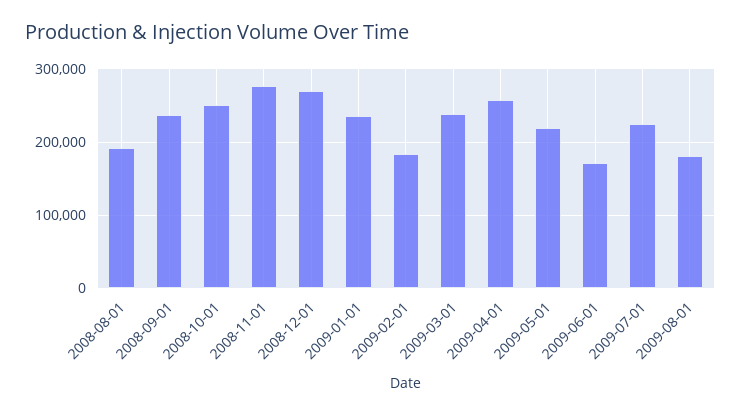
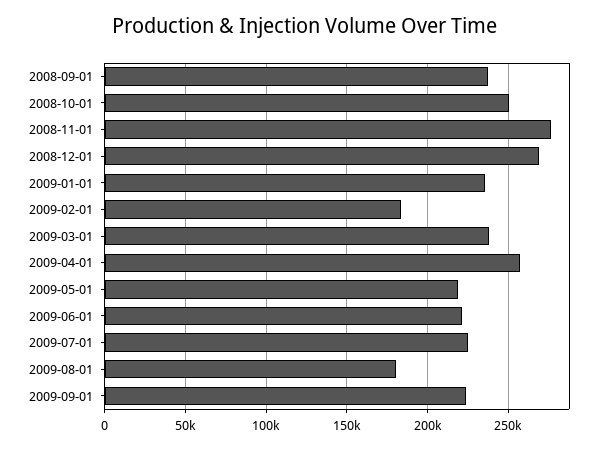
2008-08-01: 190000 -> none
2009-06-01: 170000 -> 220000
2009-09-01: none -> 225000

